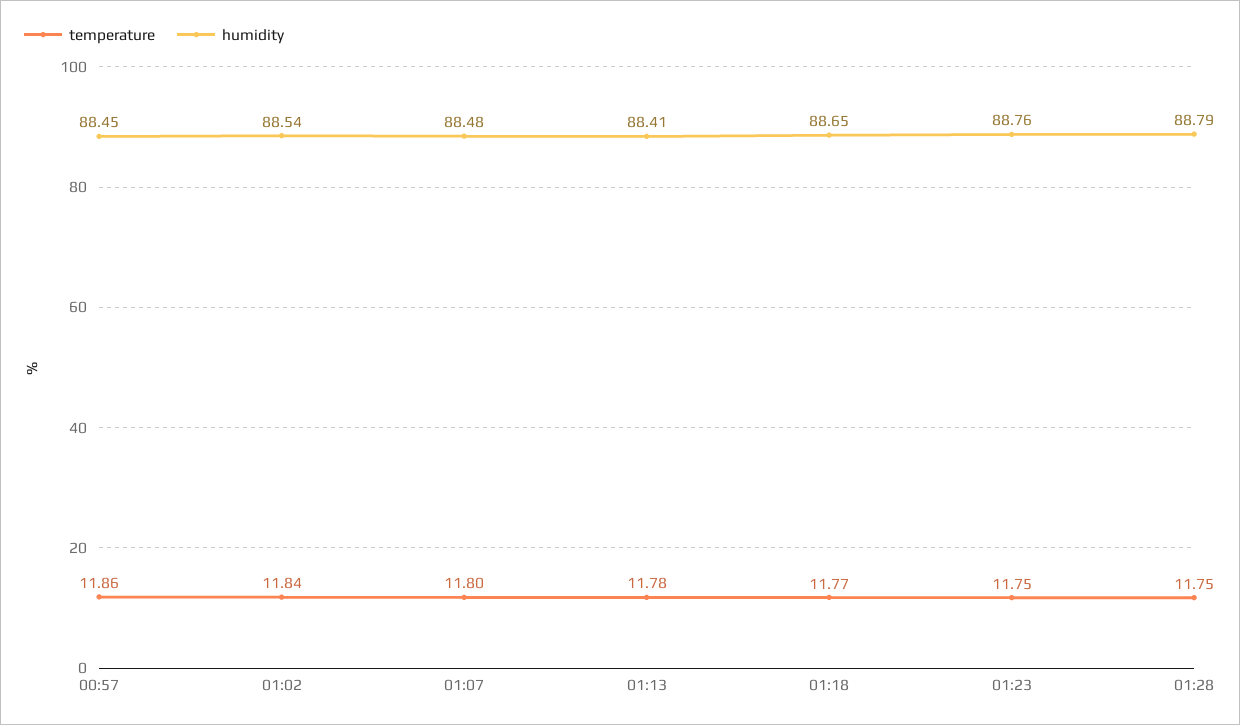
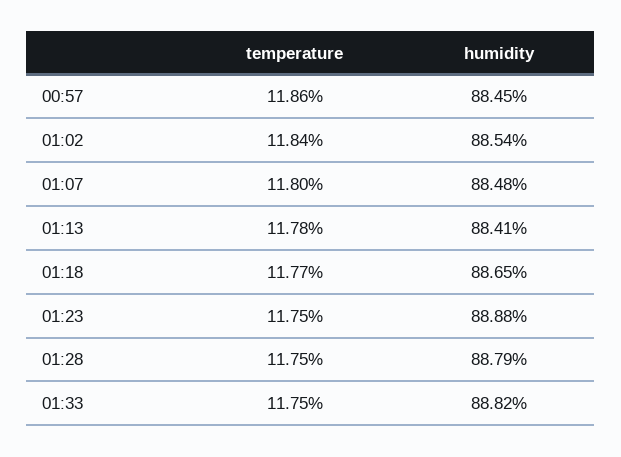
humidity, 01:23: 88.76 -> 88.88
temperature, 01:33: none -> 11.75
humidity, 01:33: none -> 88.82

